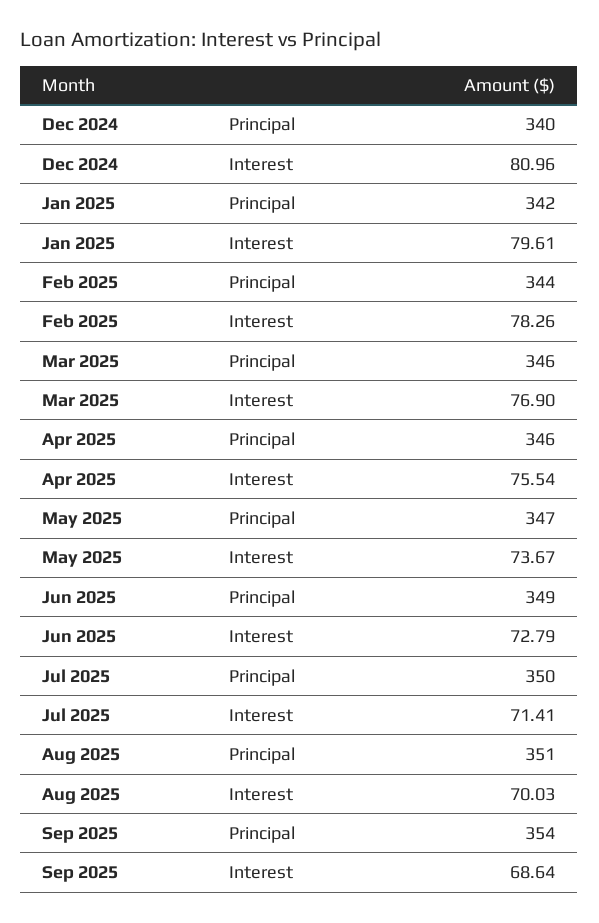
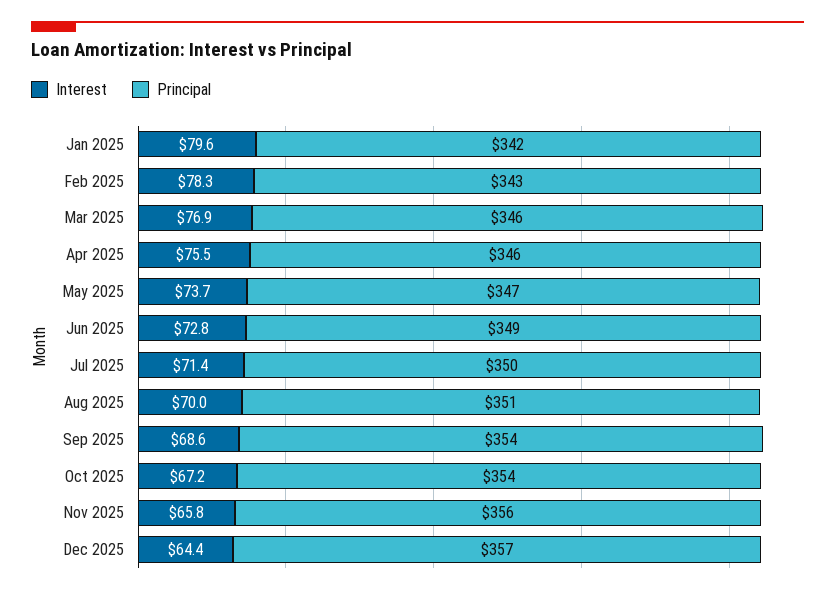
Principal, Dec 2024: 340 -> none
Interest, Dec 2024: 80.96 -> none
Principal, Feb 2025: 344 -> 343
Interest, Oct 2025: none -> 67.2
Principal, Oct 2025: none -> 354
Interest, Nov 2025: none -> 65.8
Principal, Nov 2025: none -> 356
Interest, Dec 2025: none -> 64.4
Principal, Dec 2025: none -> 357

